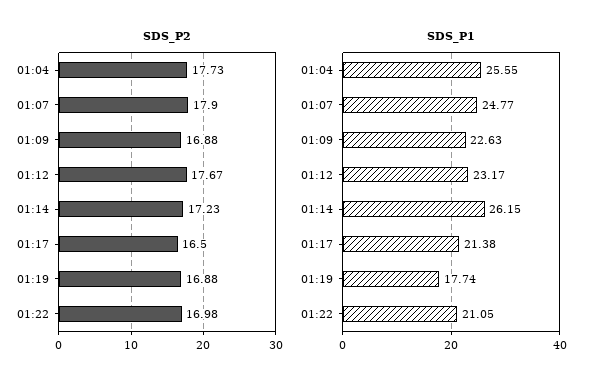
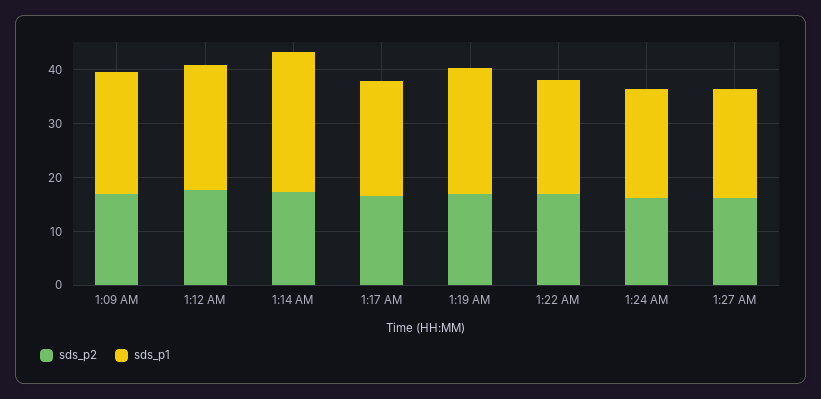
SDS_P2, 01:04: 17.73 -> none
SDS_P2, 01:07: 17.9 -> none
SDS_P1, 01:04: 25.55 -> none
SDS_P1, 01:07: 24.77 -> none
SDS_P1, 01:19: 17.74 -> 24
SDS_P2, 1:24 AM: none -> 16
SDS_P1, 1:24 AM: none -> 20
SDS_P2, 1:27 AM: none -> 16
SDS_P1, 1:27 AM: none -> 20

